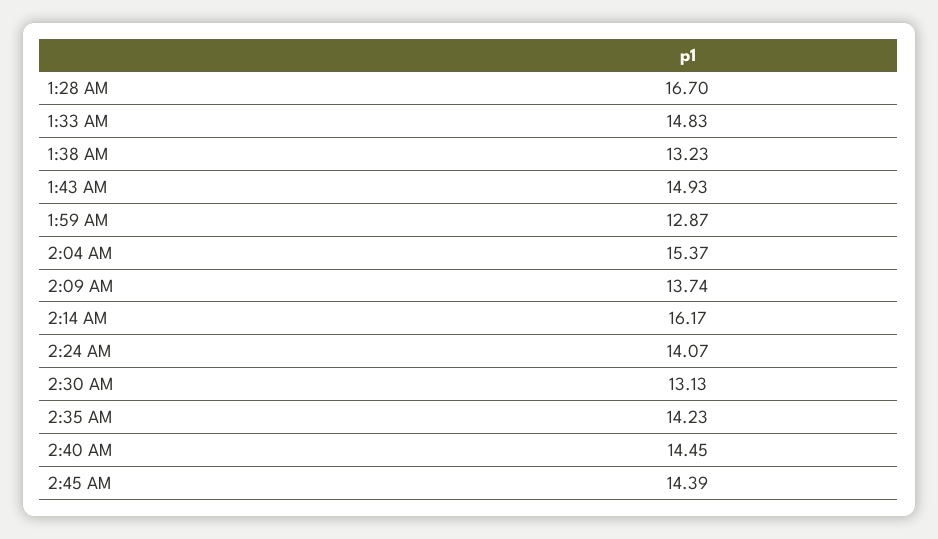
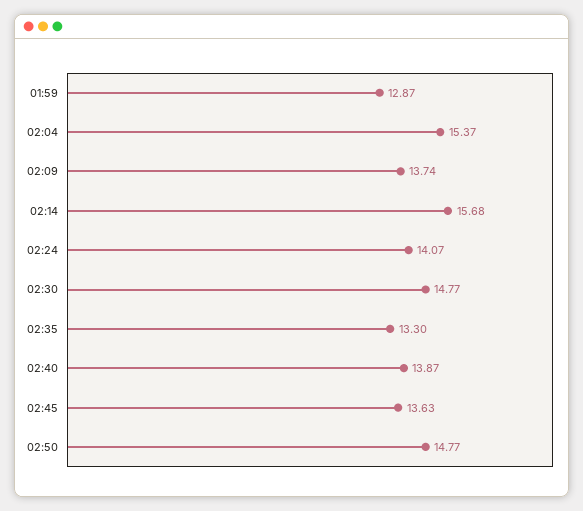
1:28 AM: 16.7 -> none
1:33 AM: 14.83 -> none
1:38 AM: 13.23 -> none
1:43 AM: 14.93 -> none
2:14 AM: 16.17 -> 15.68
2:30 AM: 13.13 -> 14.77
2:35 AM: 14.23 -> 13.3
2:40 AM: 14.45 -> 13.87
2:45 AM: 14.39 -> 13.63
02:50: none -> 14.77

